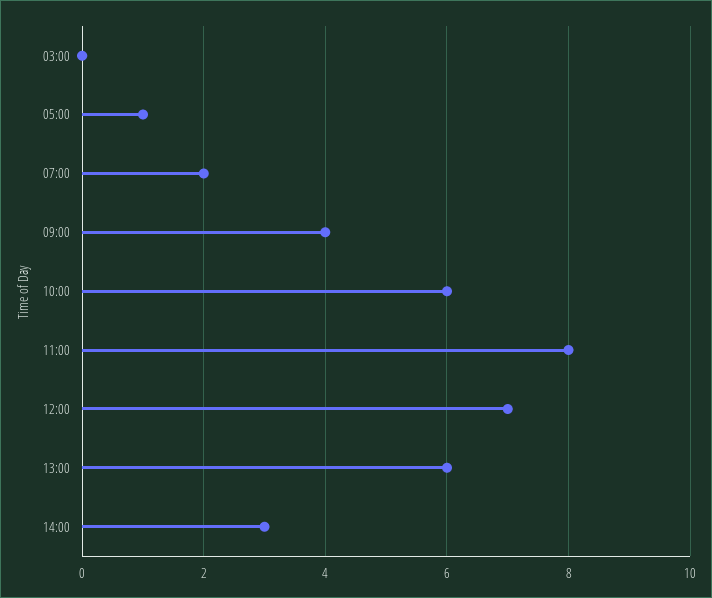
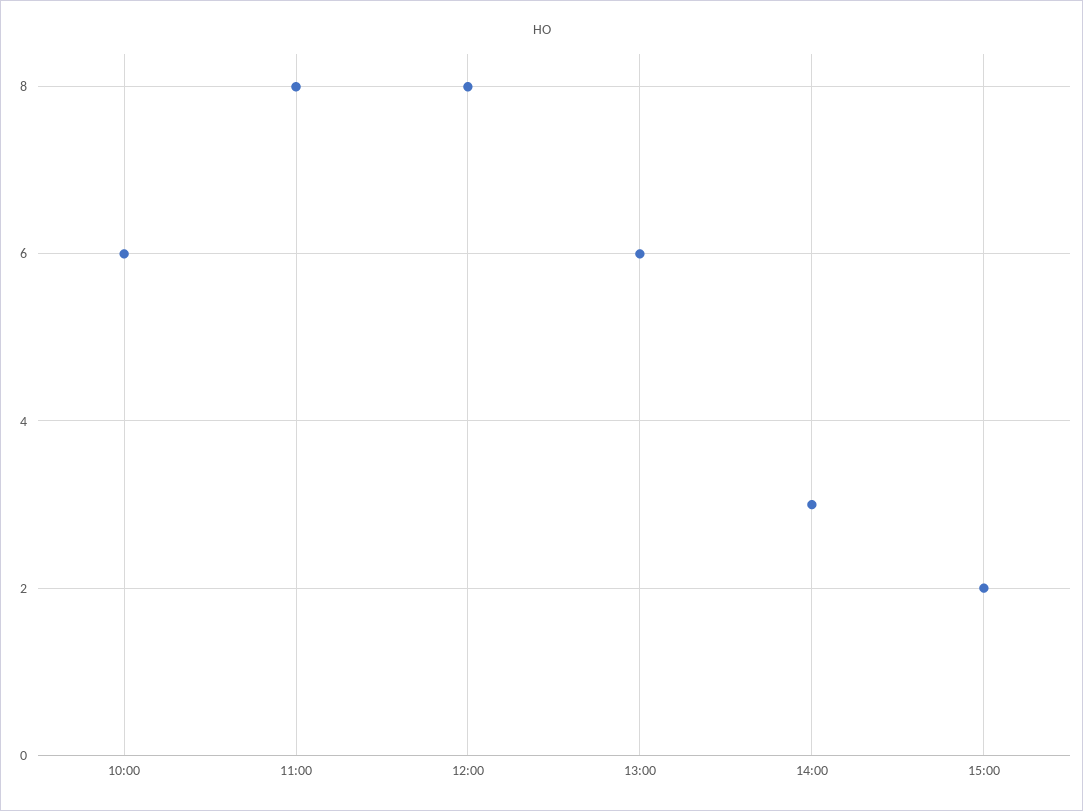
03:00: 0 -> none
05:00: 1 -> none
07:00: 2 -> none
09:00: 4 -> none
12:00: 7 -> 8
15:00: none -> 2

